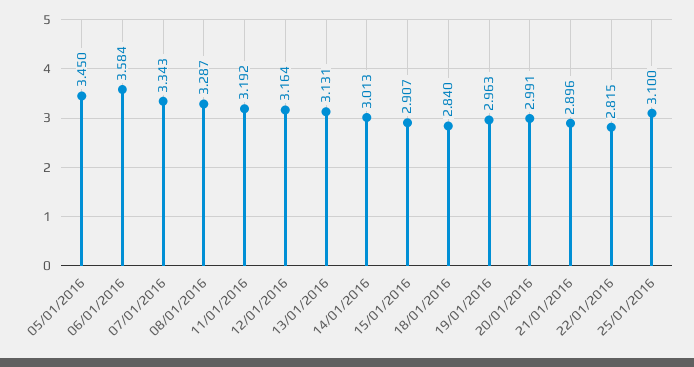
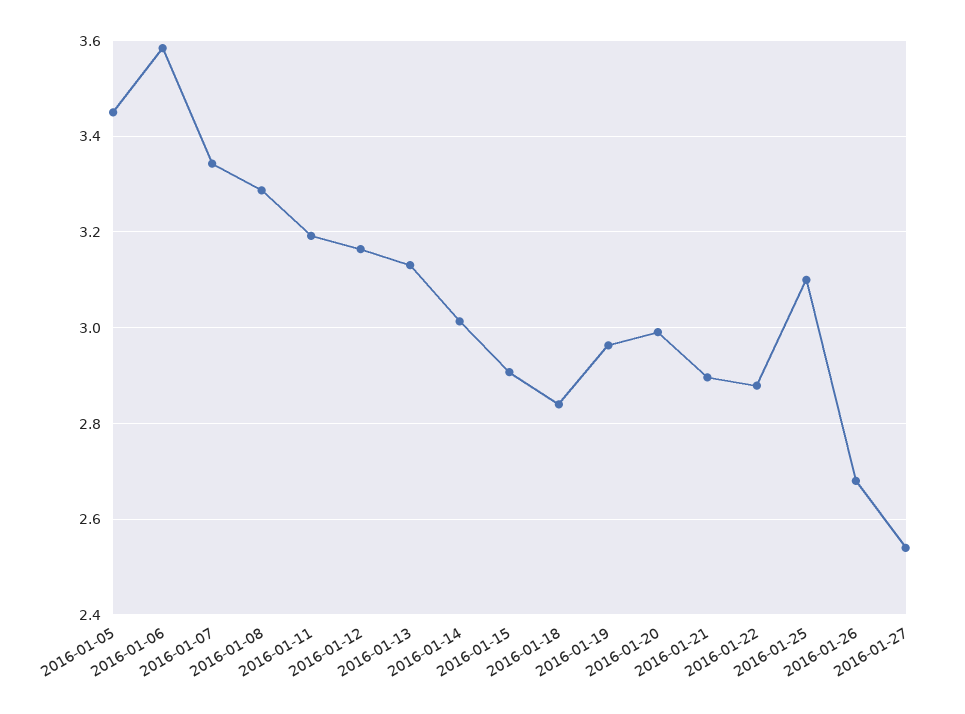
22/01/2016: 2.815 -> 2.88
2016-01-26: none -> 2.68
2016-01-27: none -> 2.54

